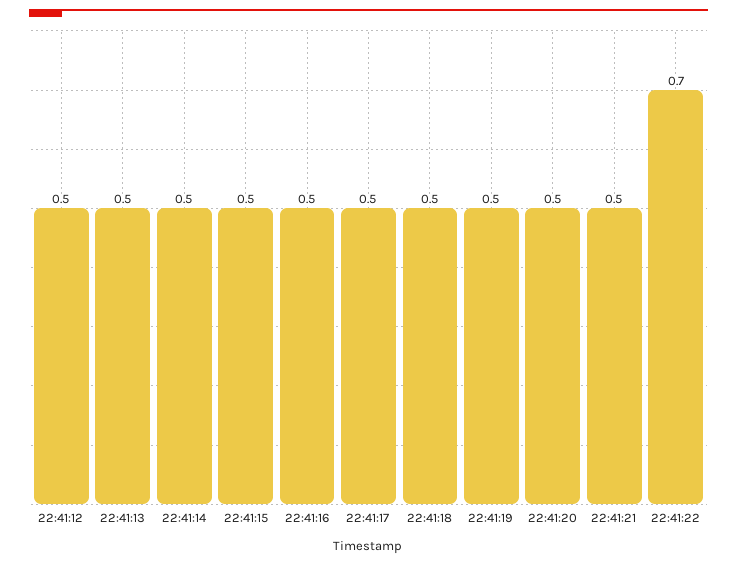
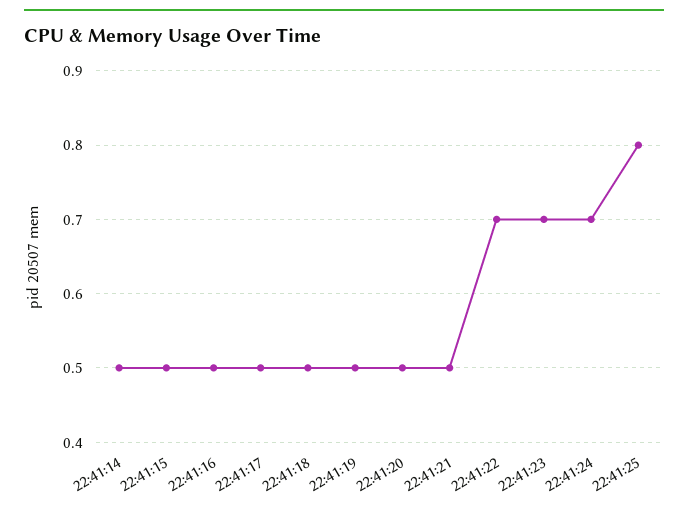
22:41:12: 0.5 -> none
22:41:13: 0.5 -> none
22:41:23: none -> 0.7
22:41:24: none -> 0.7
22:41:25: none -> 0.8

